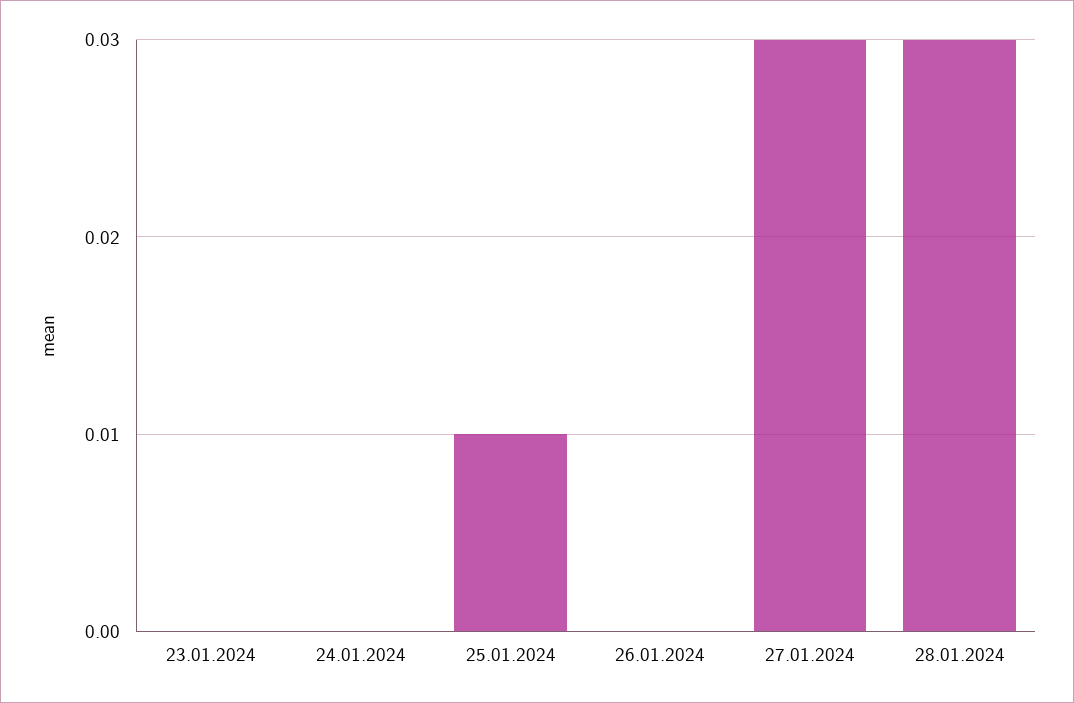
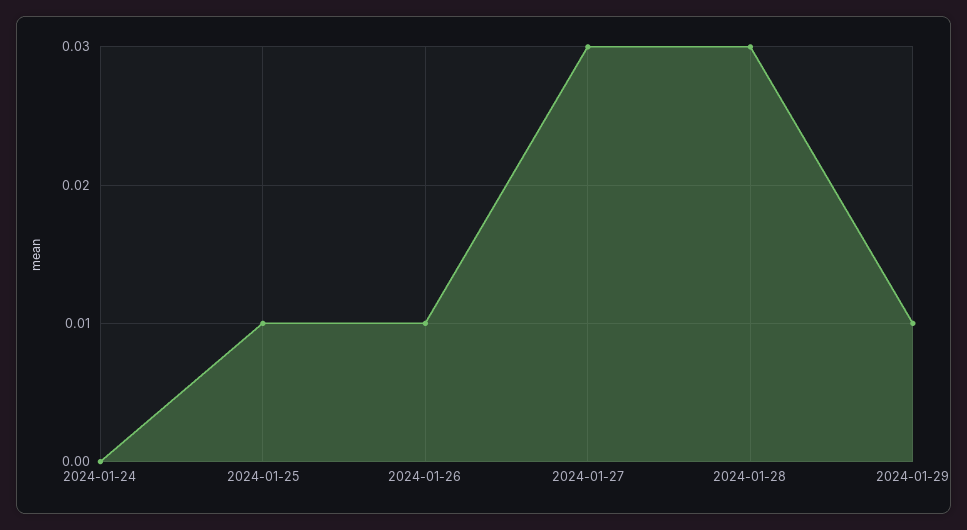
23.01.2024: 0 -> none
26.01.2024: 0 -> 0.01
2024-01-29: none -> 0.01

